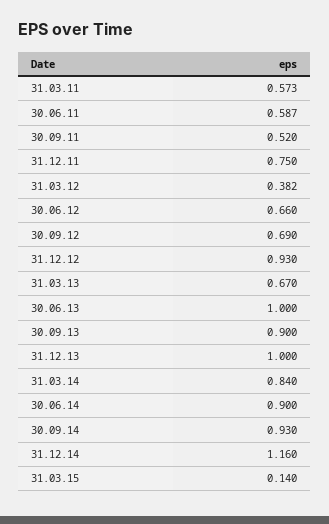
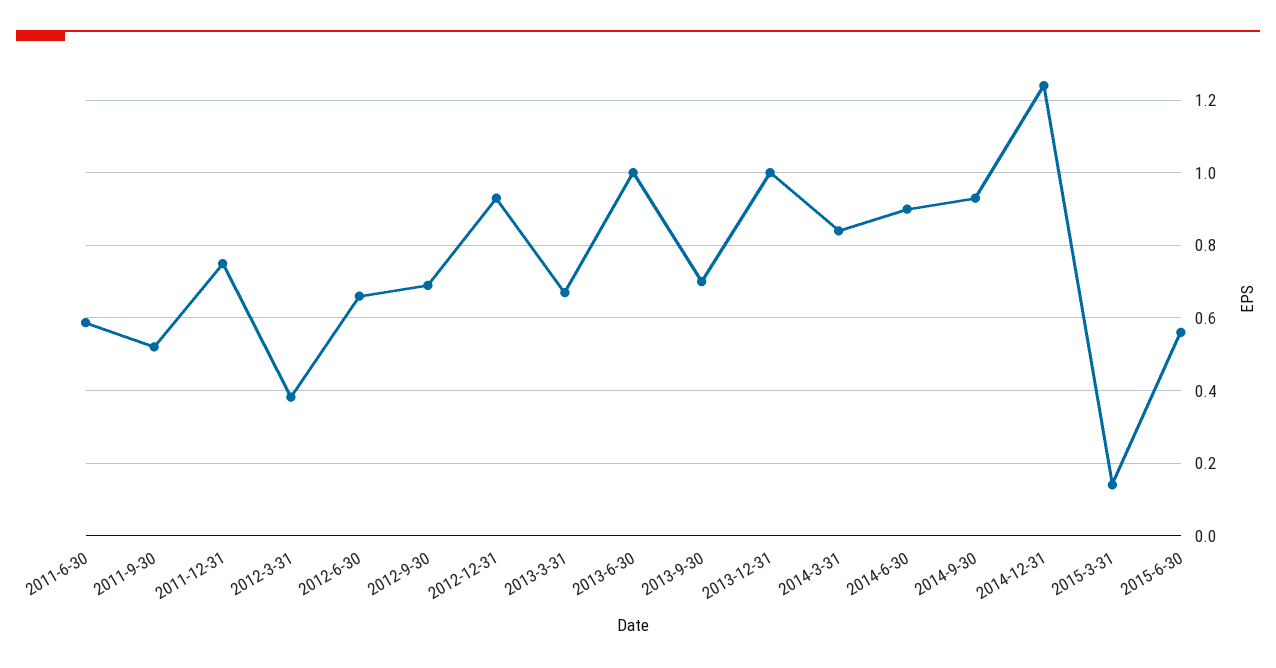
31.03.11: 0.573 -> none
30.09.13: 0.9 -> 0.7
31.12.14: 1.16 -> 1.24
2015-6-30: none -> 0.56

